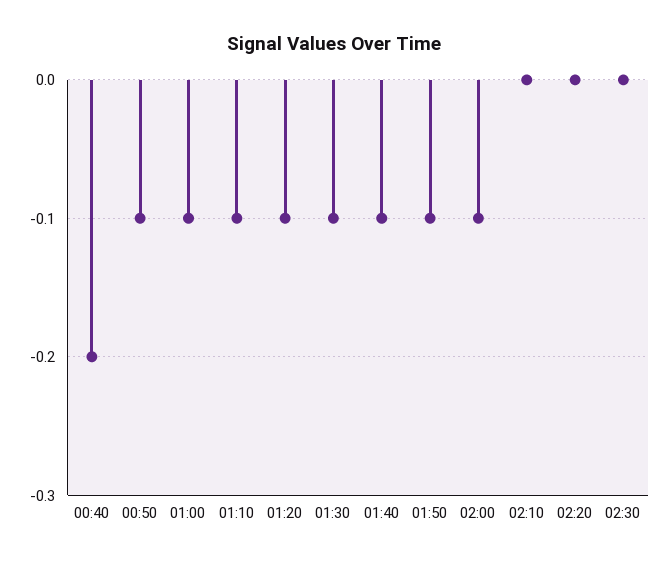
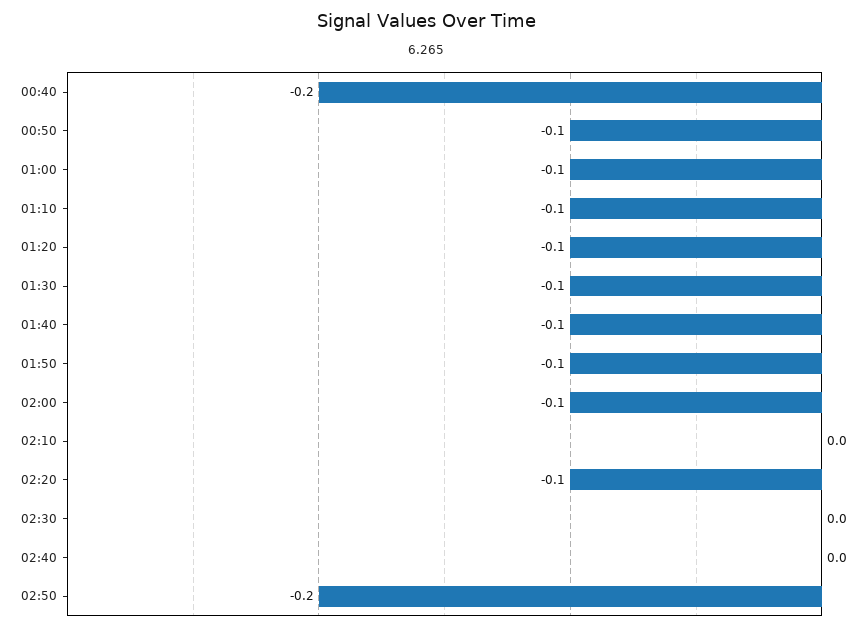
02:20: 0 -> -0.1
02:40: none -> 0
02:50: none -> -0.2

